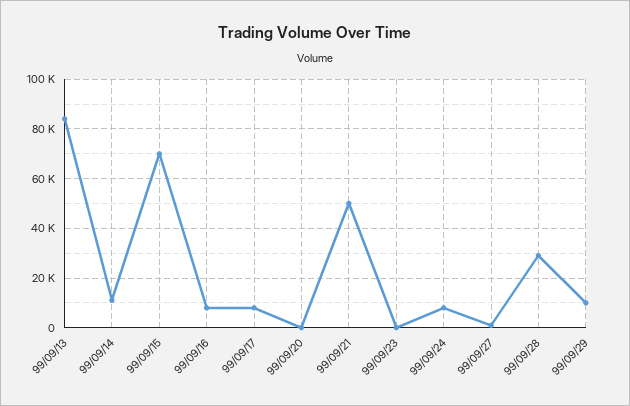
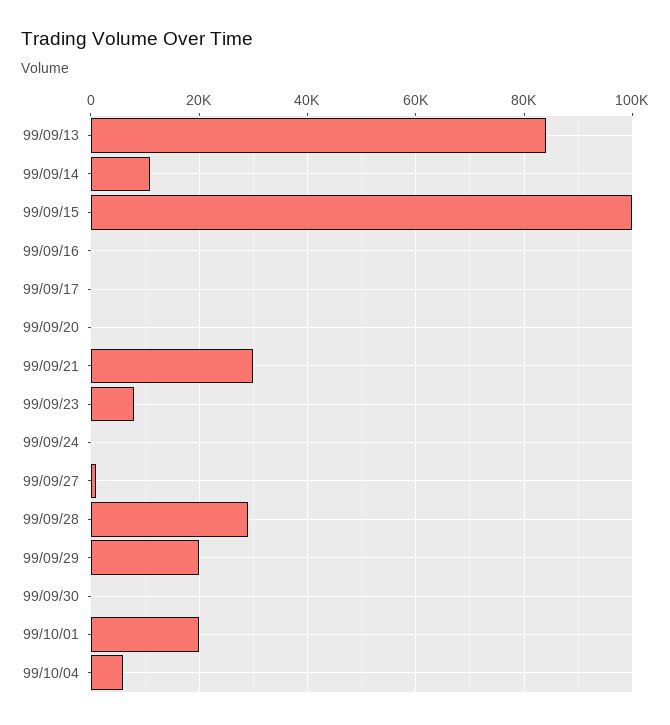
99/09/15: 70000 -> 100000
99/09/16: 7500 -> 0
99/09/17: 7500 -> 0
99/09/21: 50000 -> 30000
99/09/23: 0 -> 8000
99/09/24: 7500 -> 0
99/09/29: 10000 -> 20000
99/09/30: none -> 0
99/10/01: none -> 20000
99/10/04: none -> 6000

